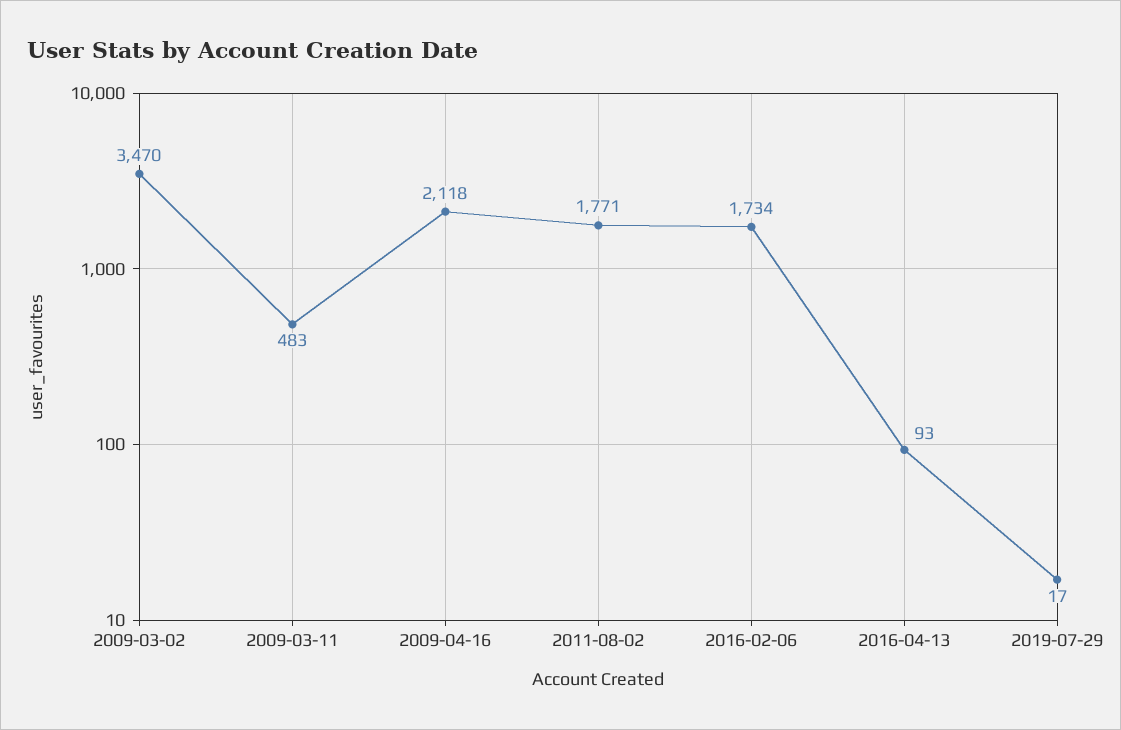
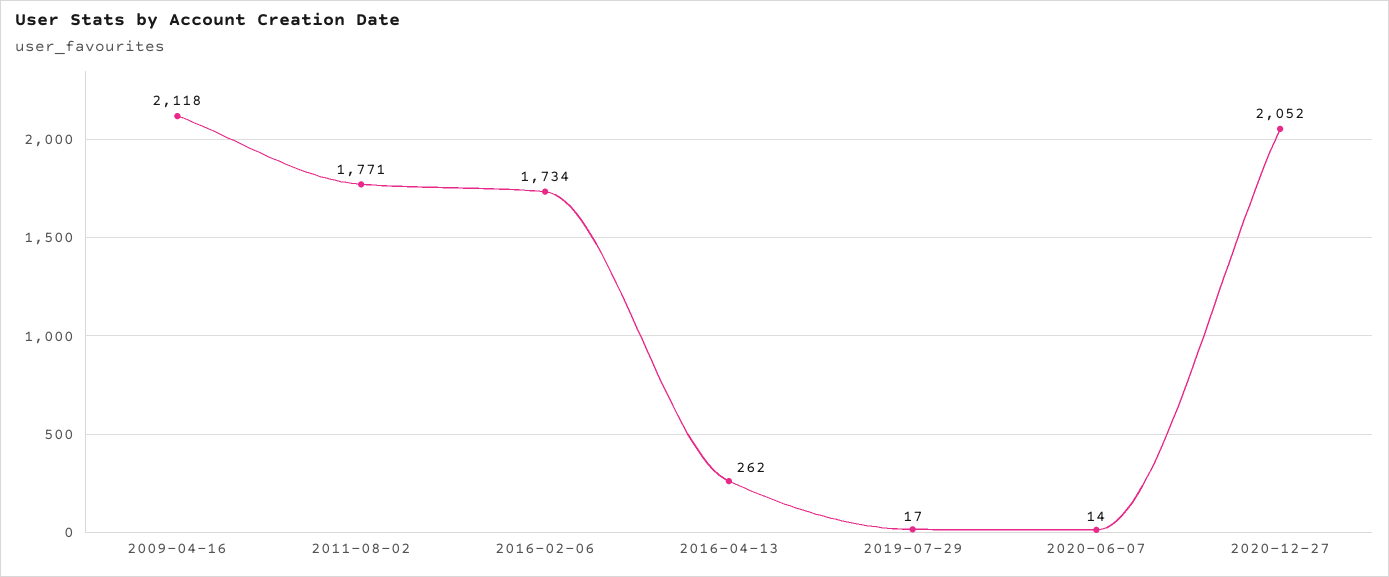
2009-03-02: 3470 -> none
2009-03-11: 483 -> none
2016-04-13: 93 -> 262
2020-06-07: none -> 14
2020-12-27: none -> 2052

